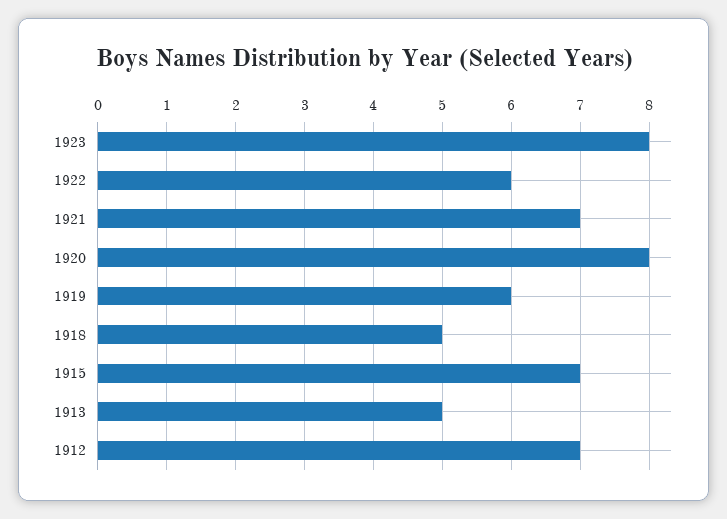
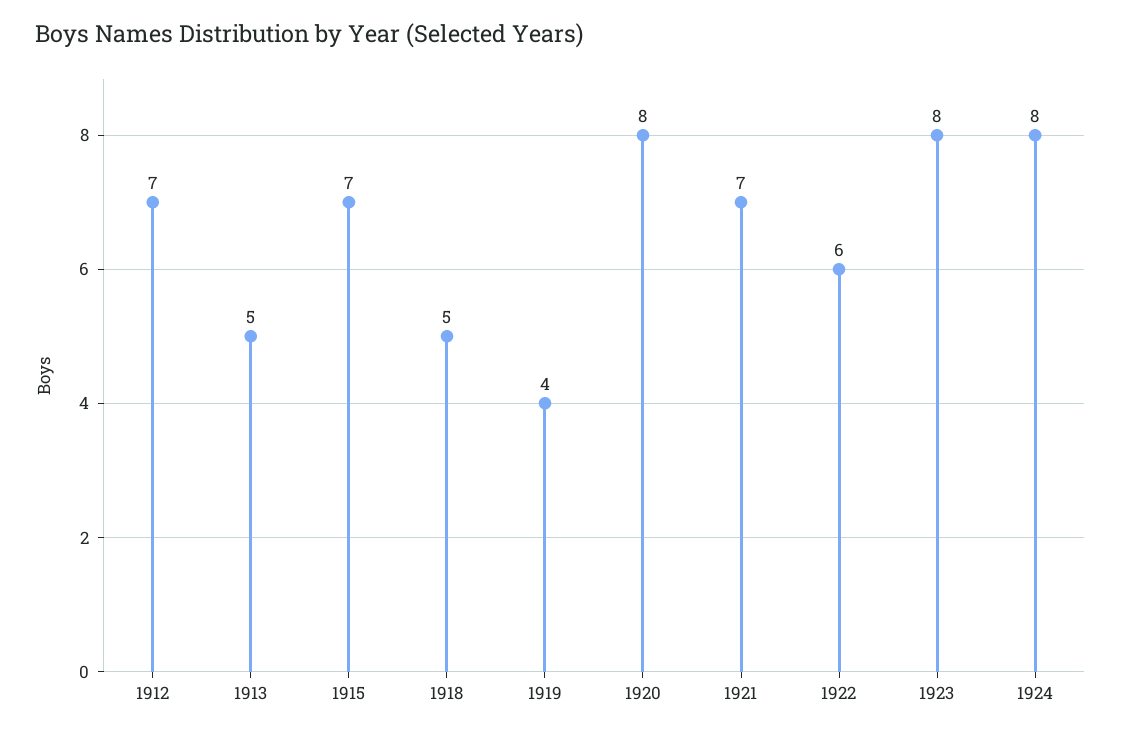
1919: 6 -> 4
1924: none -> 8

